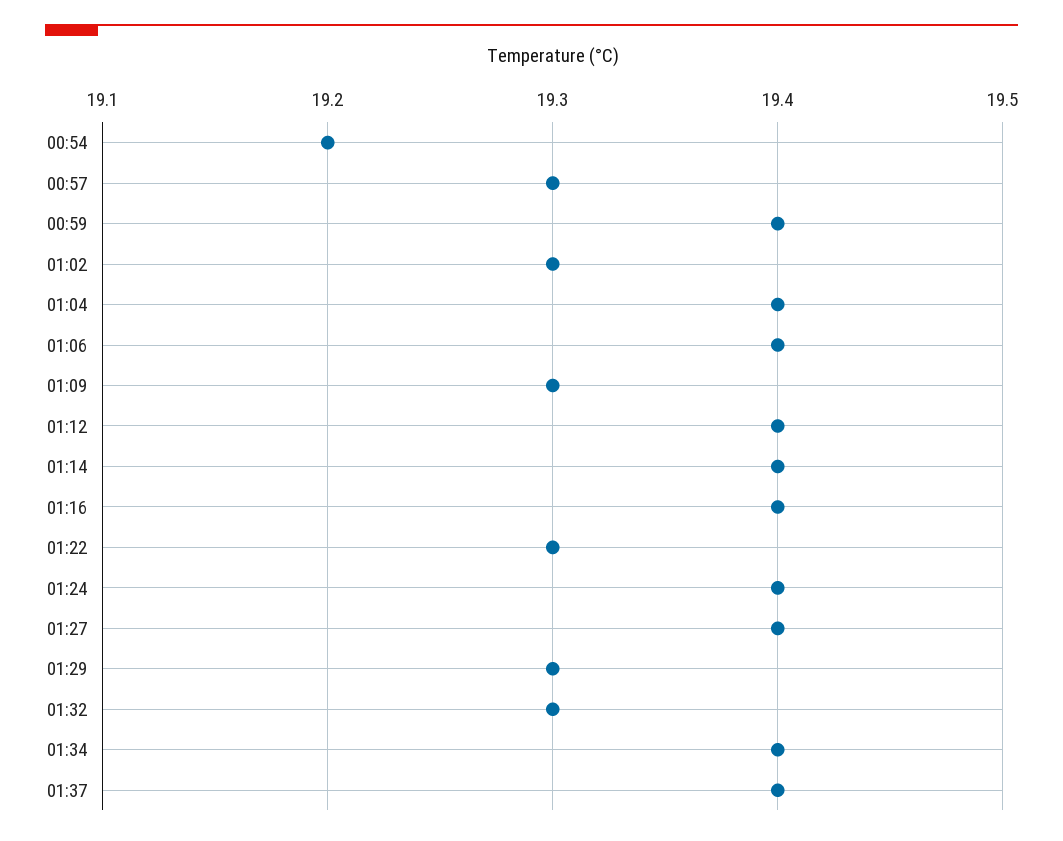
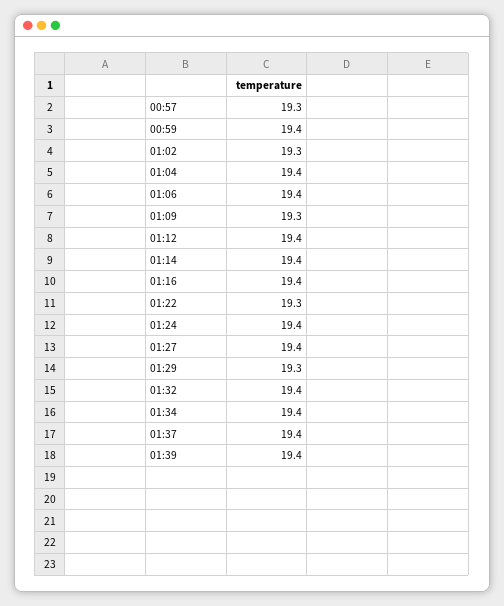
00:54: 19.2 -> none
01:32: 19.3 -> 19.4
01:39: none -> 19.4

